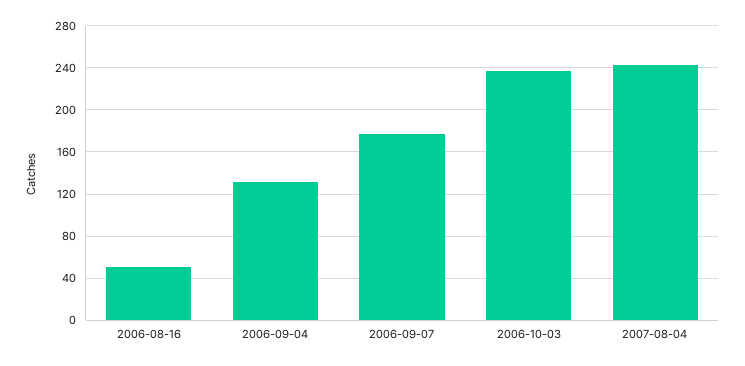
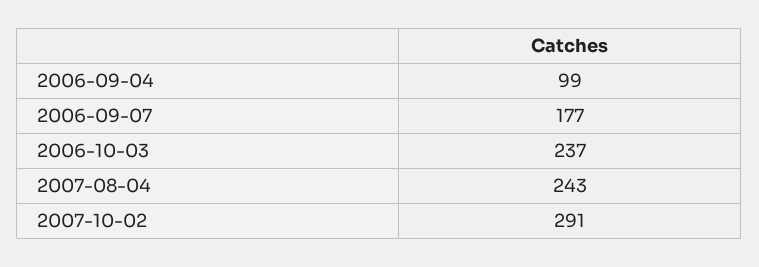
2006-08-16: 50 -> none
2006-09-04: 130 -> 99
2007-10-02: none -> 291

